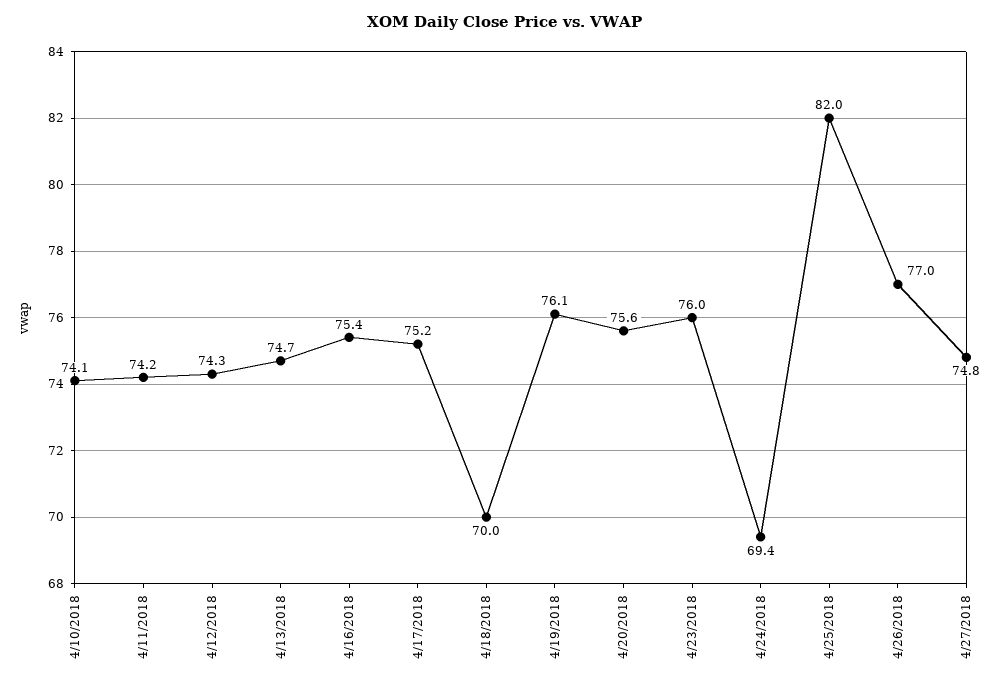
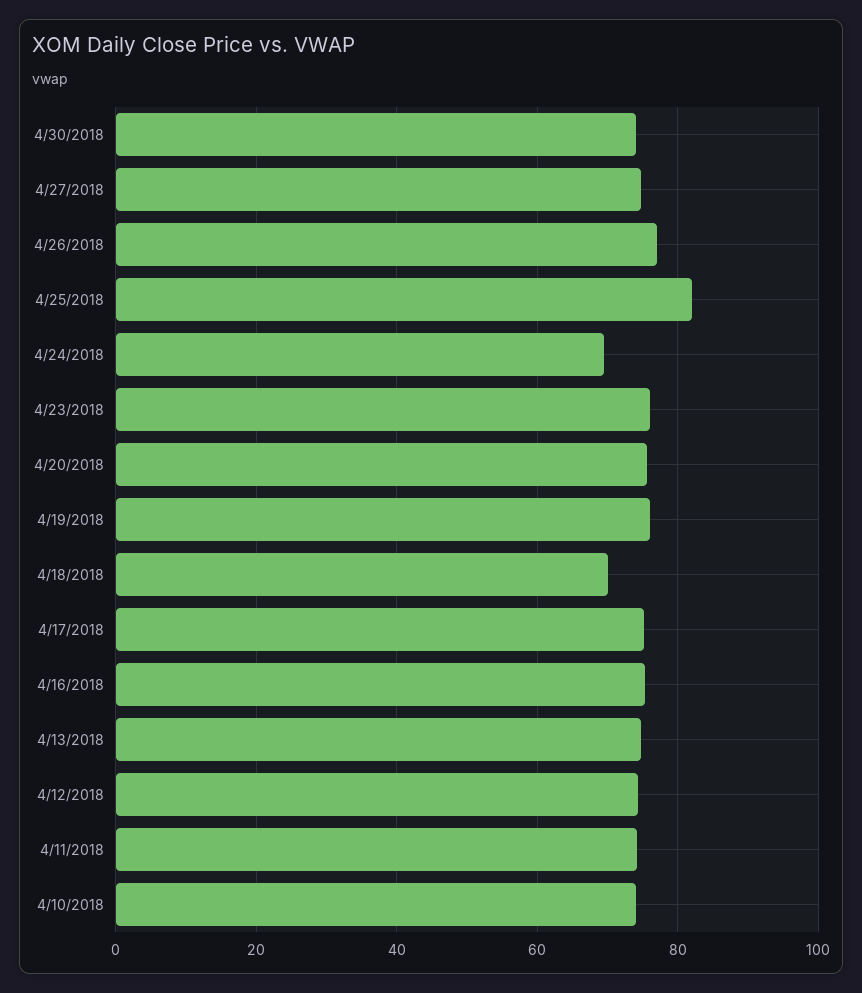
4/30/2018: none -> 74

